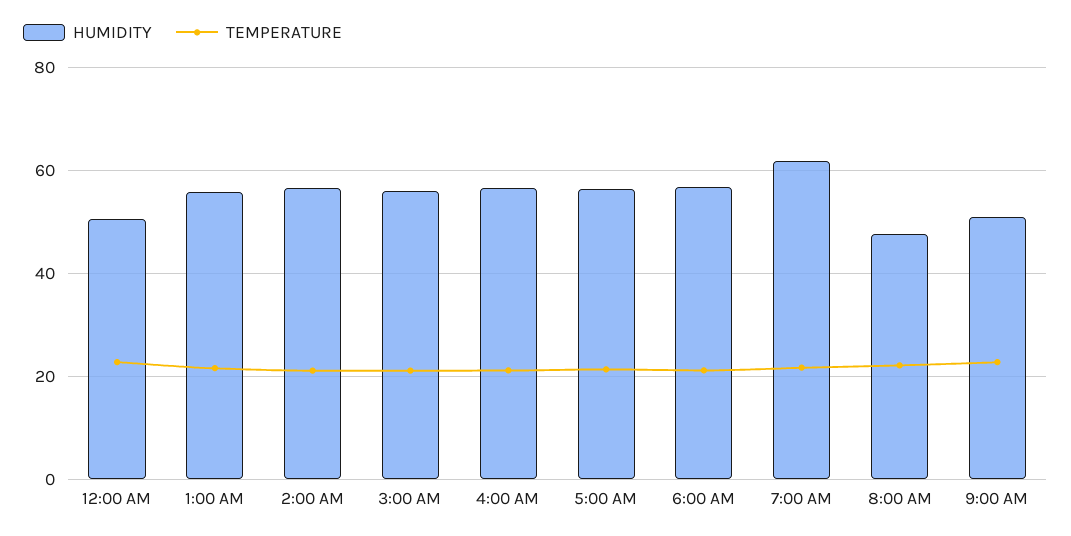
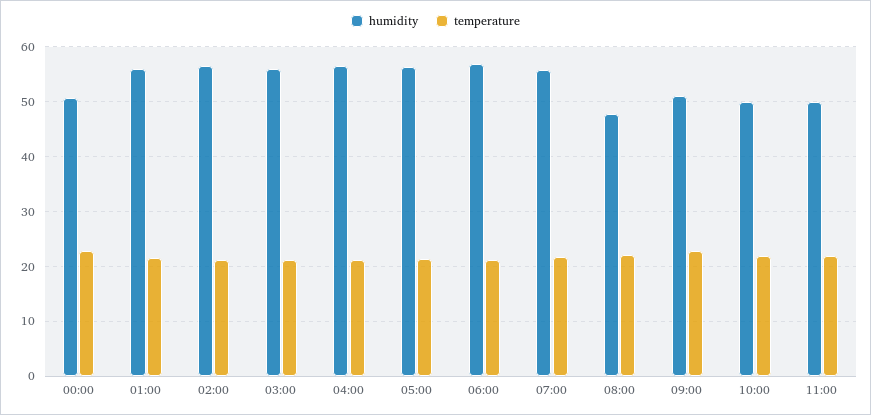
HUMIDITY, 7:00 AM: 62 -> 56
HUMIDITY, 10:00: none -> 50
TEMPERATURE, 10:00: none -> 22
HUMIDITY, 11:00: none -> 50
TEMPERATURE, 11:00: none -> 22

